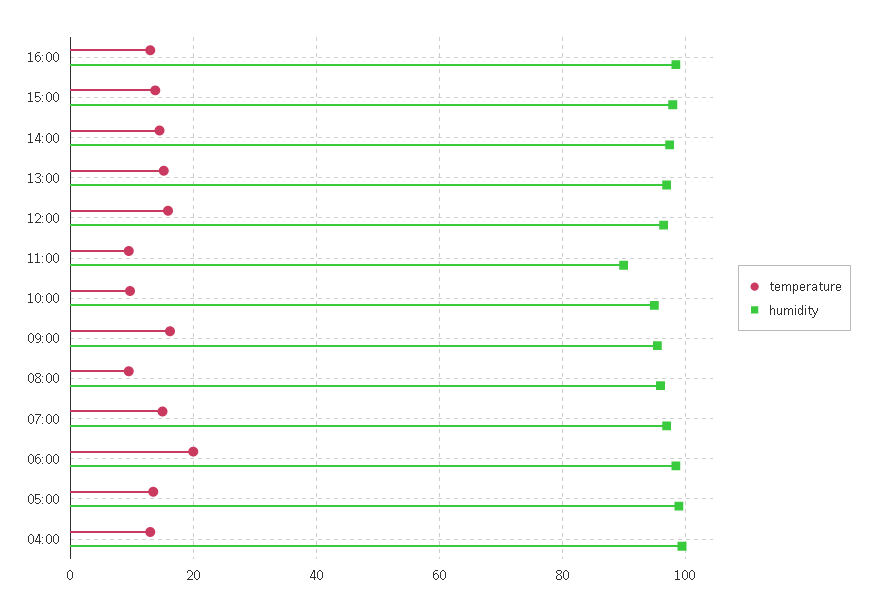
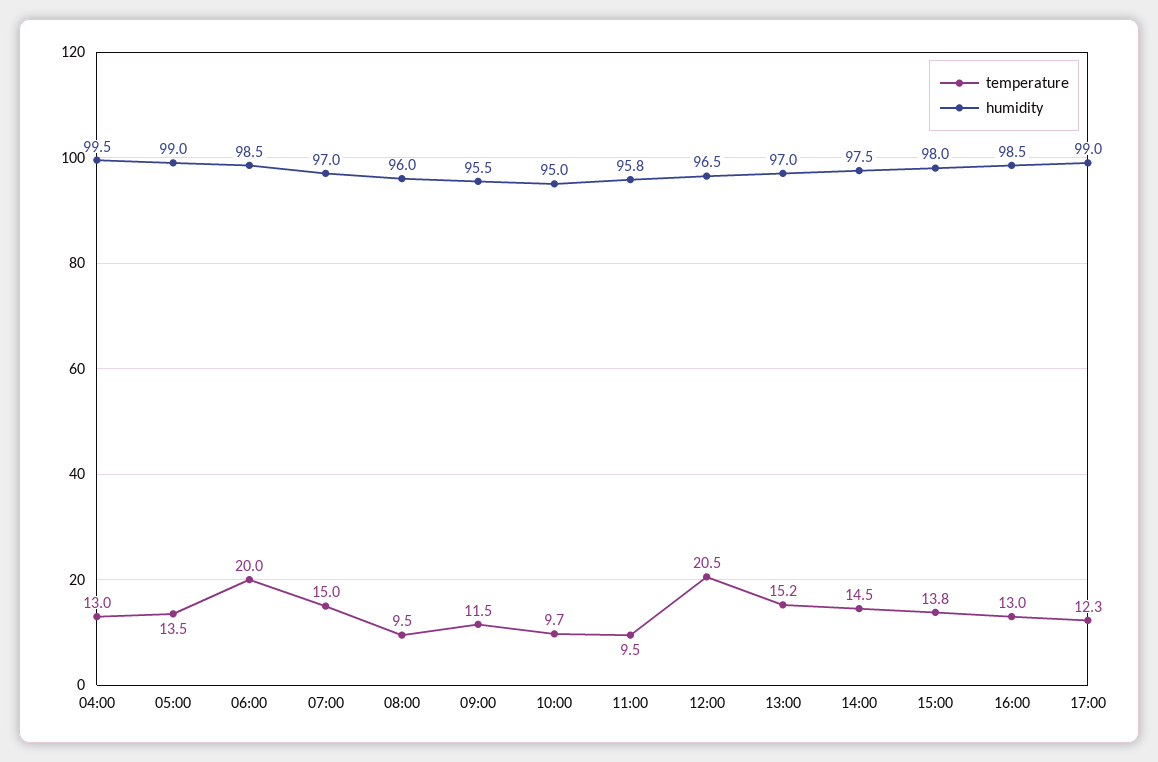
temperature, 12:00: 16 -> 20.5
humidity, 11:00: 90 -> 95.8
temperature, 09:00: 16 -> 11.5
temperature, 17:00: none -> 12.3
humidity, 17:00: none -> 99

